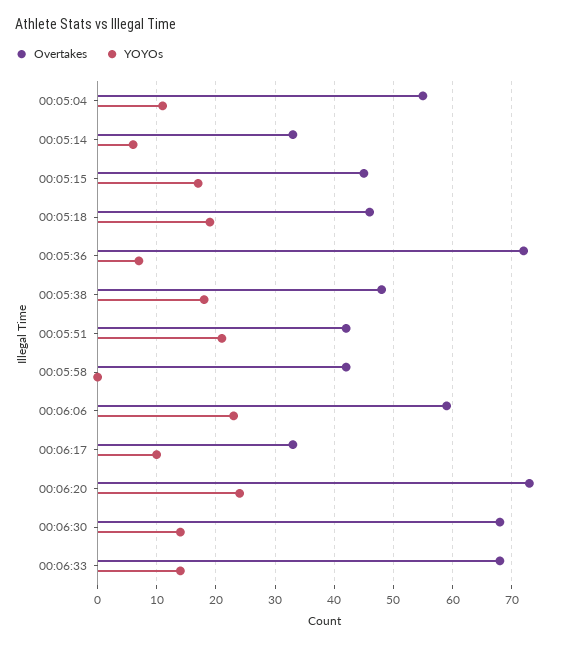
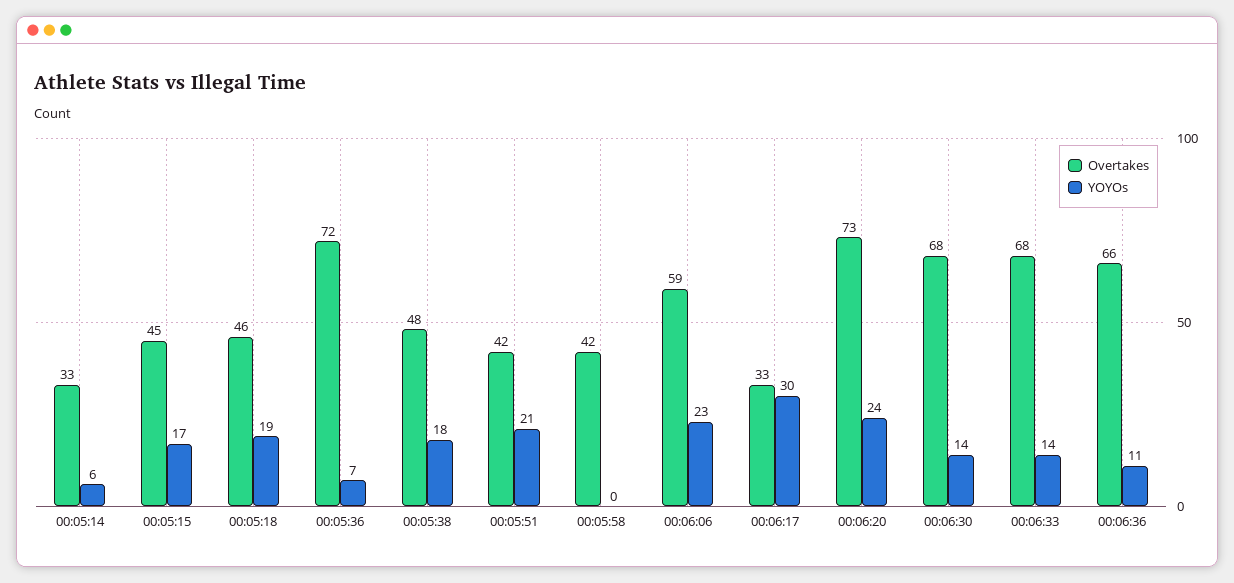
Overtakes, 00:05:04: 55 -> none
YOYOs, 00:05:04: 10 -> none
YOYOs, 00:06:17: 10 -> 30
Overtakes, 00:06:36: none -> 66
YOYOs, 00:06:36: none -> 11

